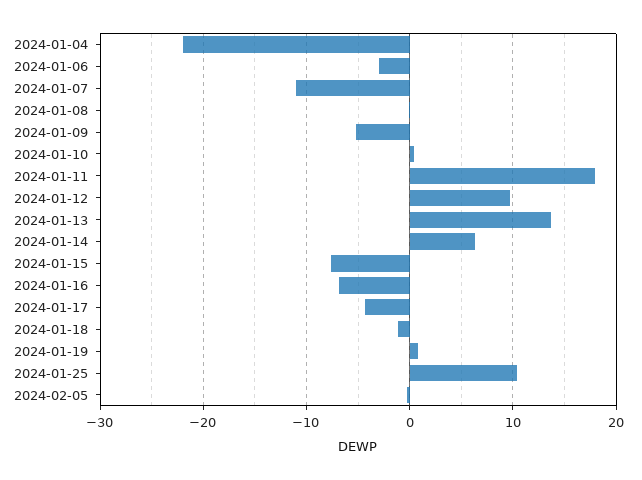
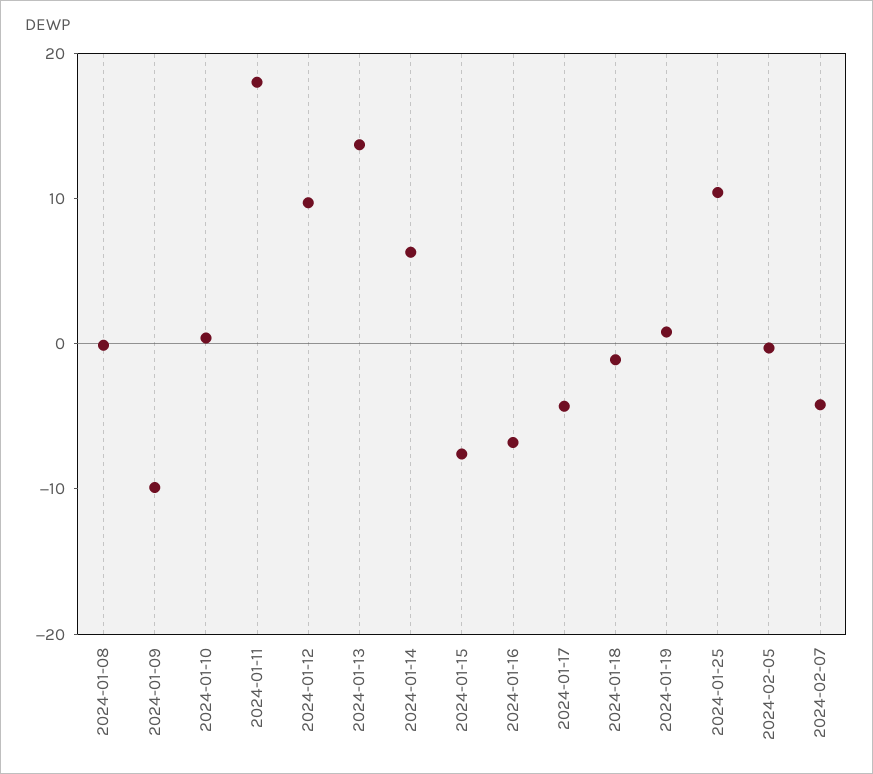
2024-01-04: -22 -> none
2024-01-06: -3 -> none
2024-01-07: -11 -> none
2024-01-09: -5 -> -10
2024-02-07: none -> -4

